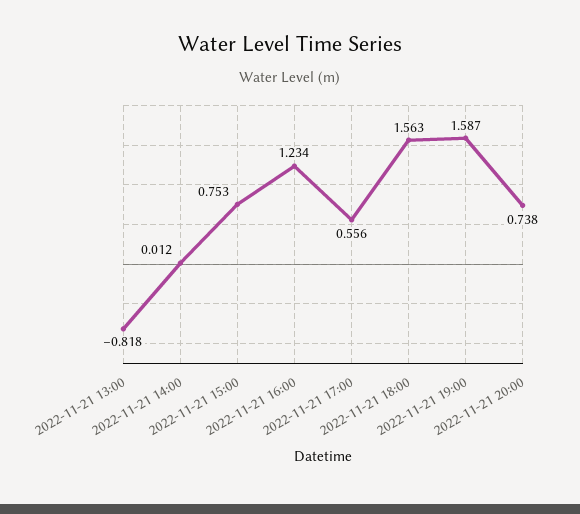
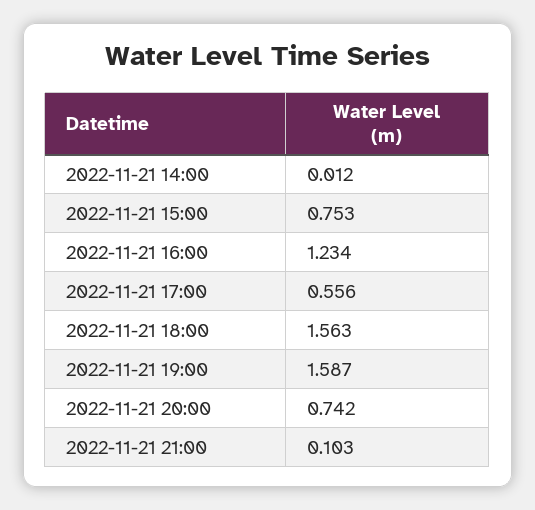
2022-11-21 13:00: -0.818 -> none
2022-11-21 20:00: 0.738 -> 0.742
2022-11-21 21:00: none -> 0.103

